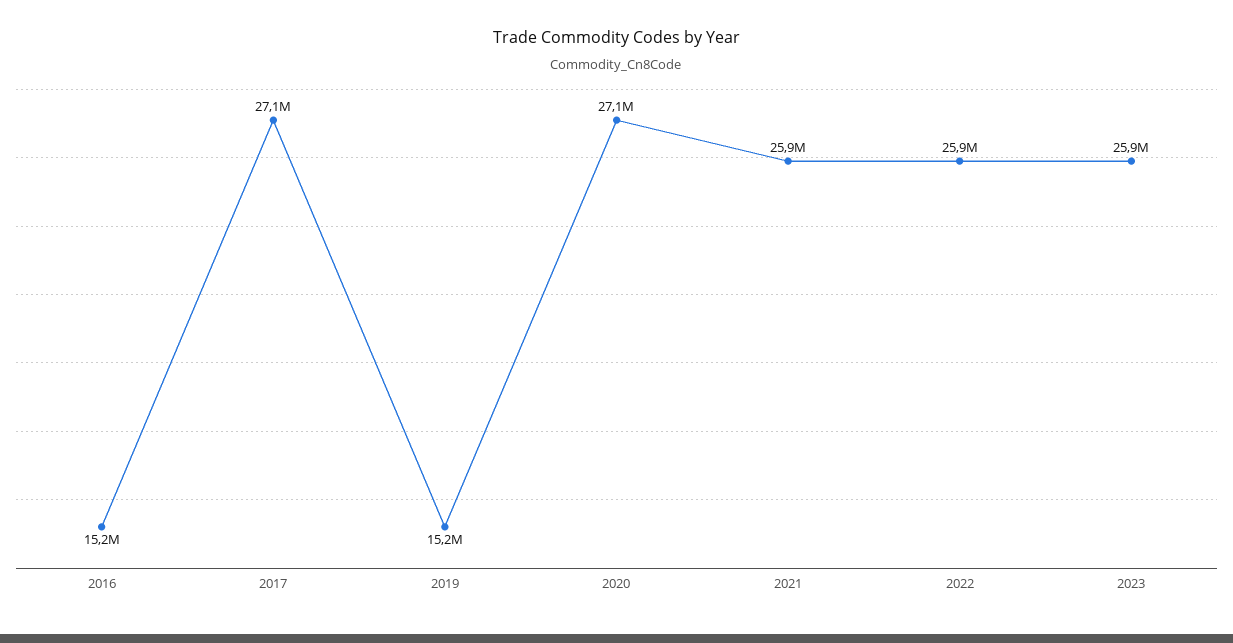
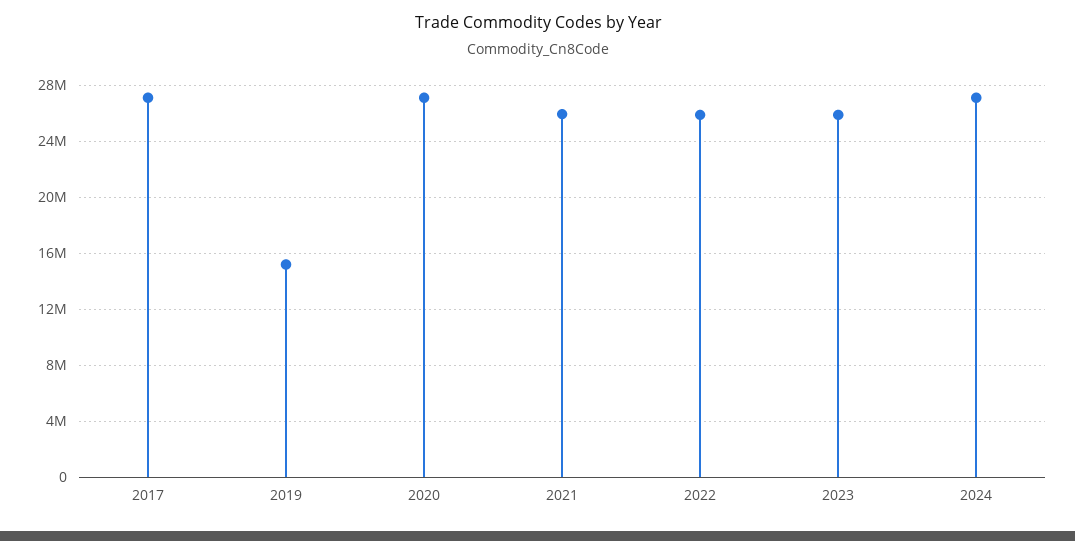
2016: 15200000 -> none
2024: none -> 27000000

